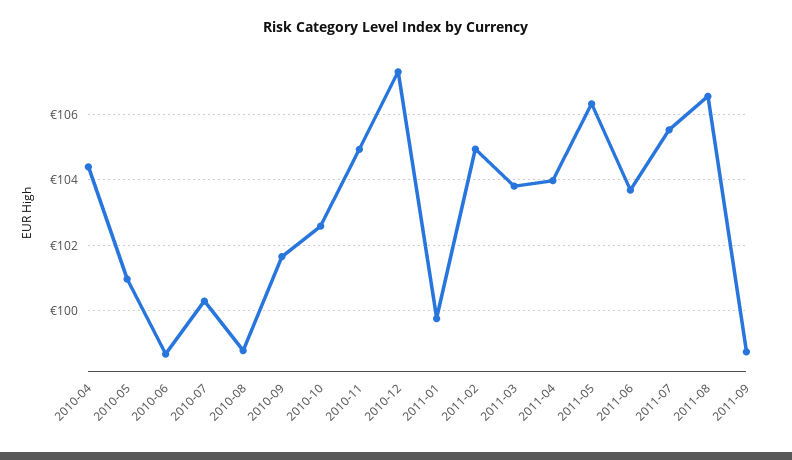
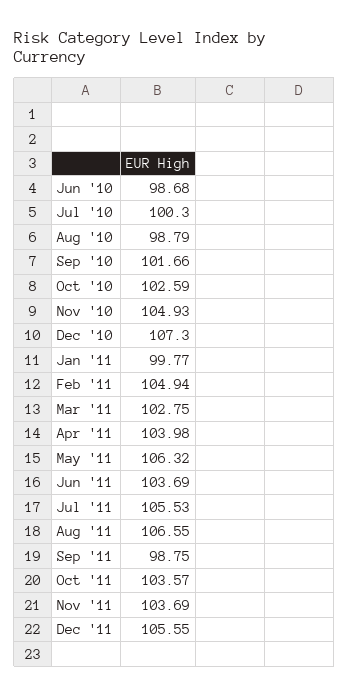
2010-04: 104.4 -> none
2010-05: 101 -> none
2011-03: 103.8 -> 102.75
Oct '11: none -> 103.57
Nov '11: none -> 103.69
Dec '11: none -> 105.55

